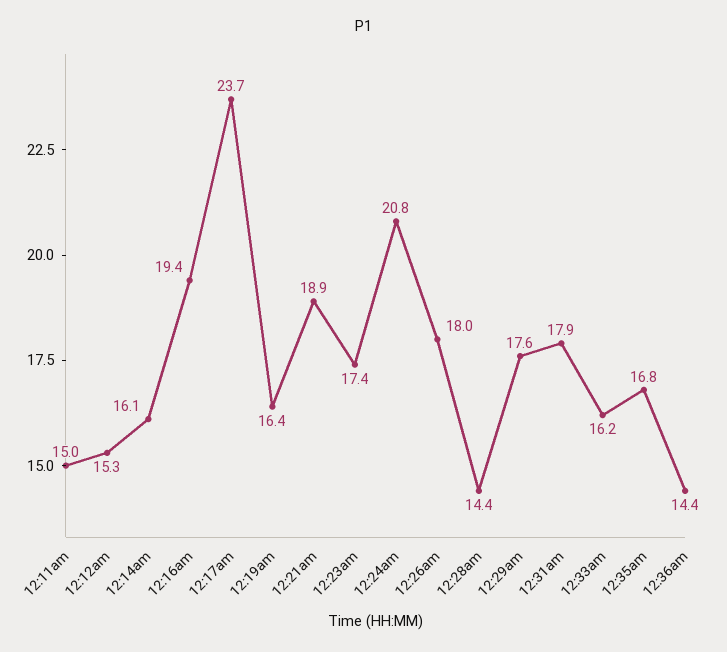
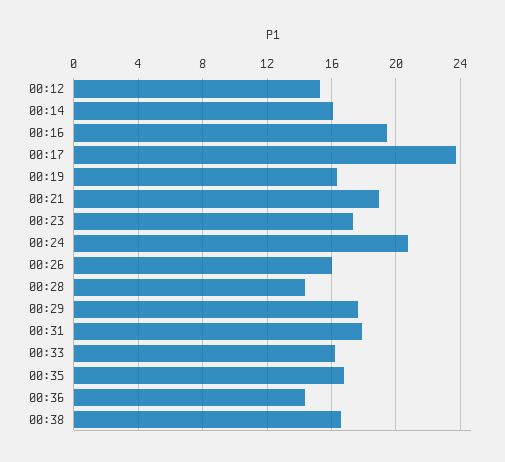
12:11am: 15 -> none
12:26am: 18 -> 16
00:38: none -> 16.5

